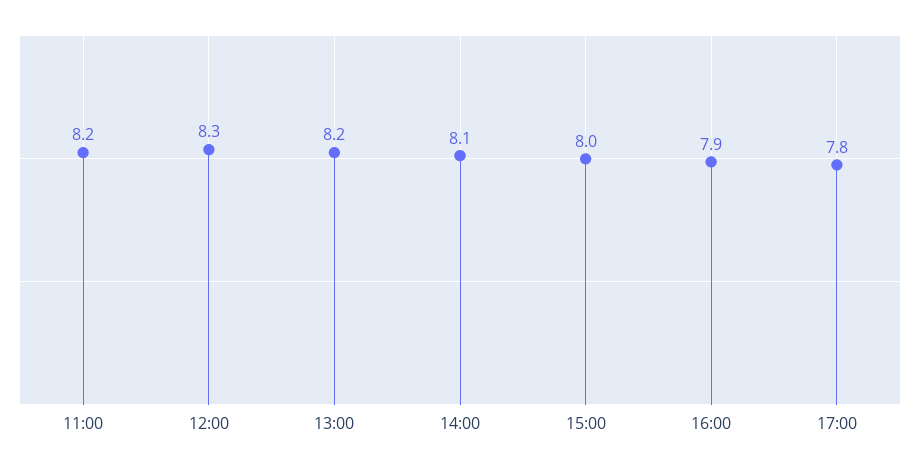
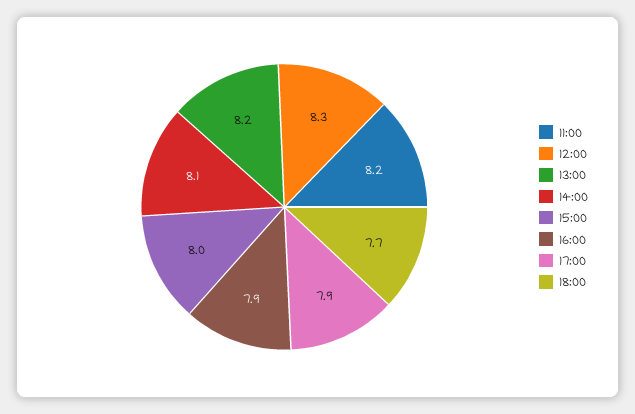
17:00: 7.8 -> 7.9
18:00: none -> 7.7

